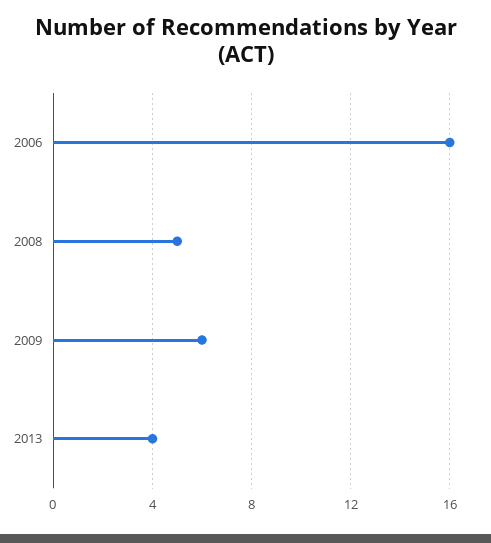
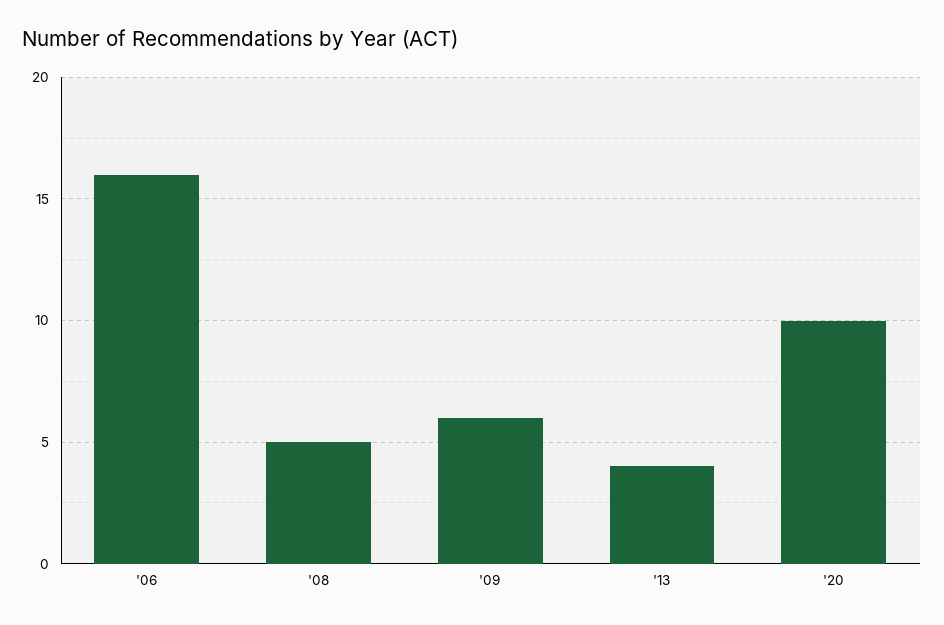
'20: none -> 10

